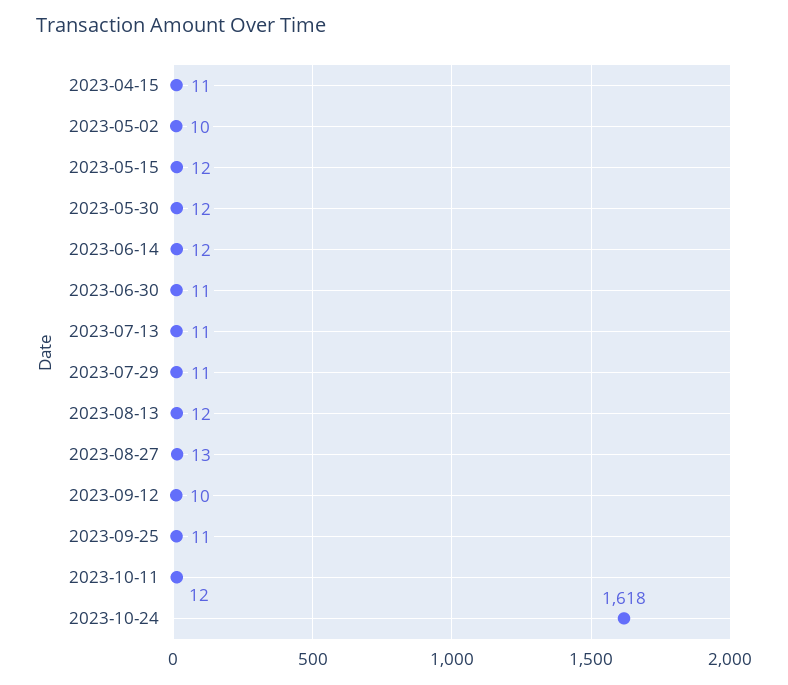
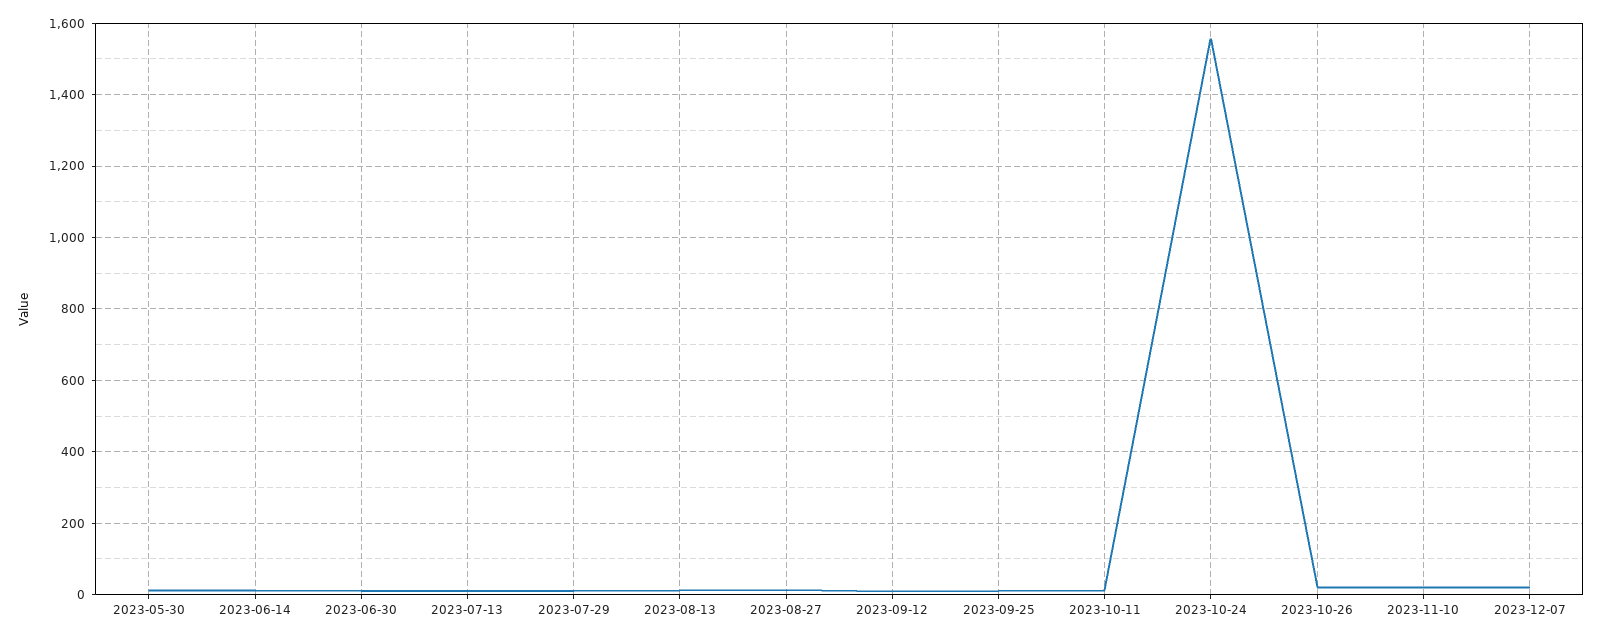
2023-04-15: 11 -> none
2023-05-02: 10 -> none
2023-05-15: 12 -> none
2023-10-24: 1618 -> 1560
2023-10-26: none -> 20
2023-11-10: none -> 20
2023-12-07: none -> 20

